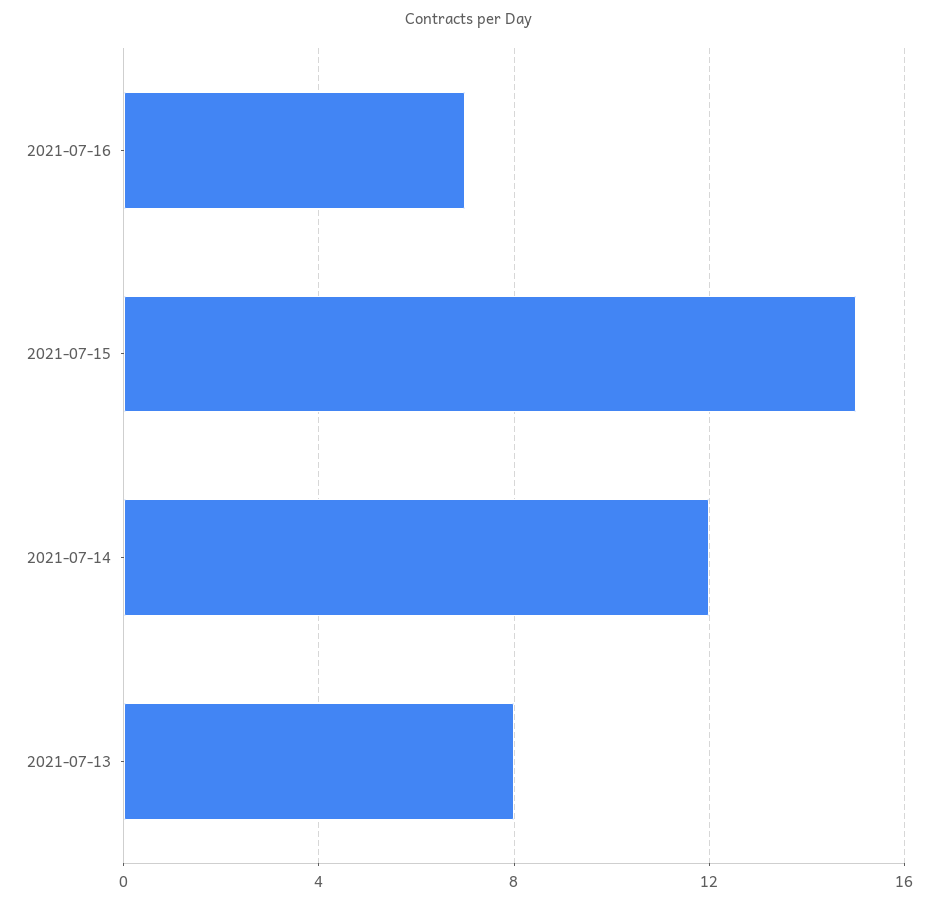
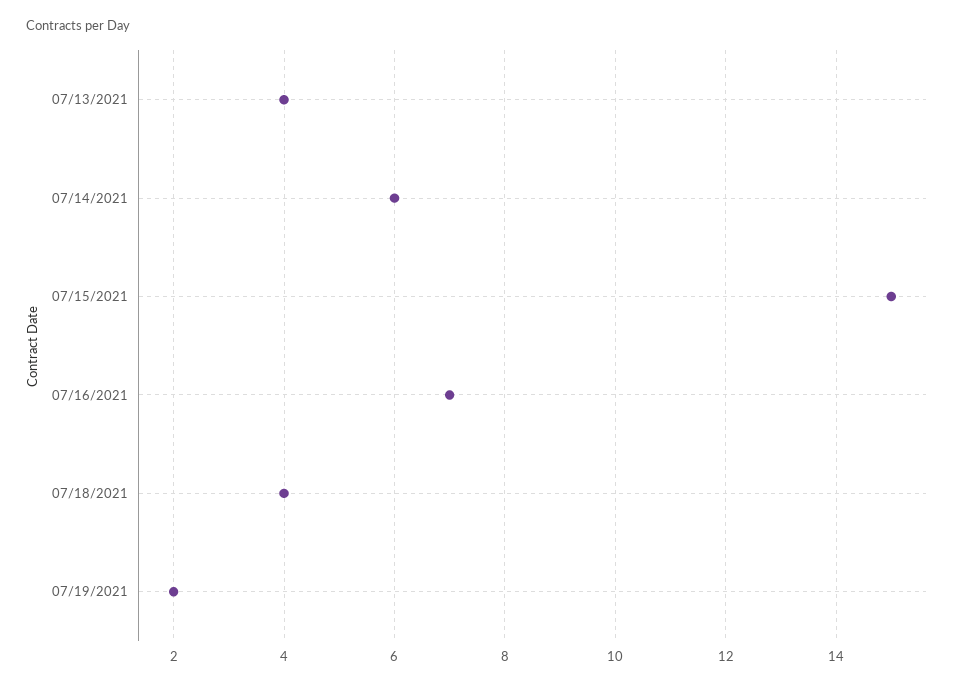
2021-07-14: 12 -> 6
2021-07-13: 8 -> 4
07/18/2021: none -> 4
07/19/2021: none -> 2

